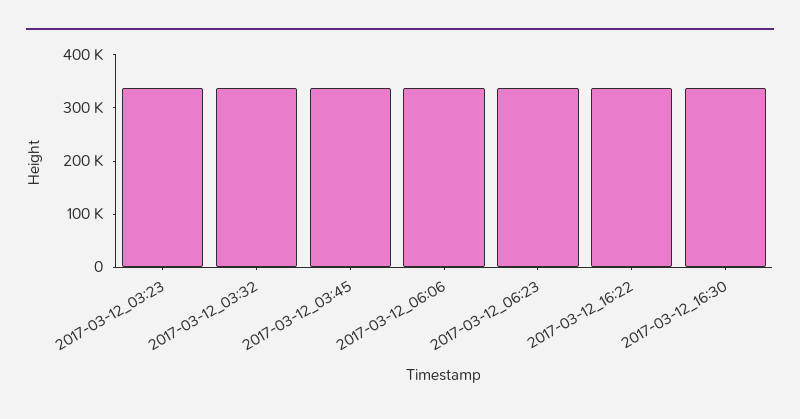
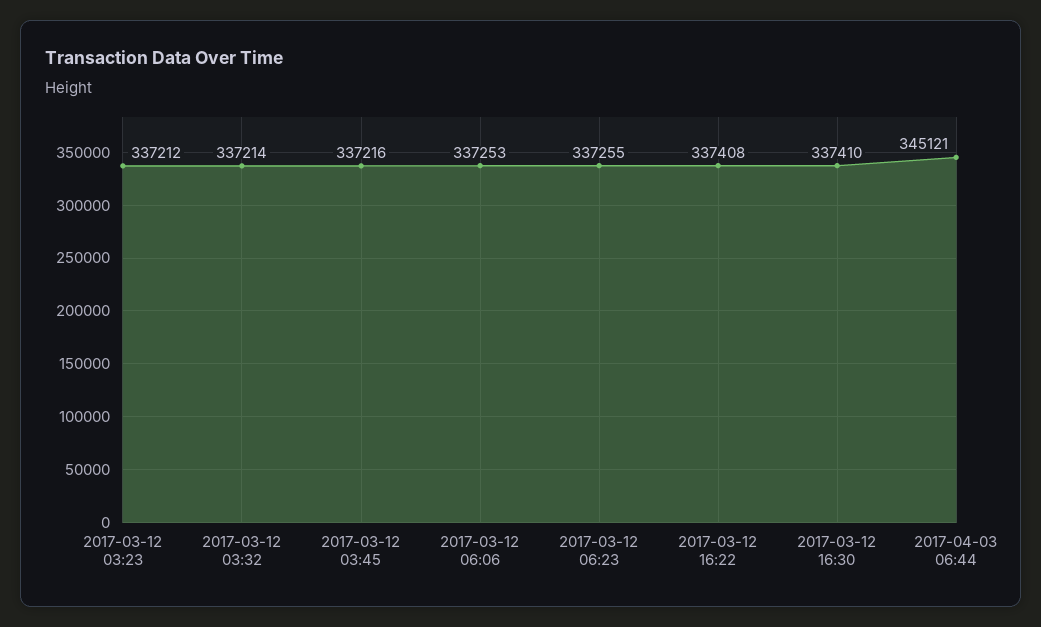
2017-04-03 06:44: none -> 345121

